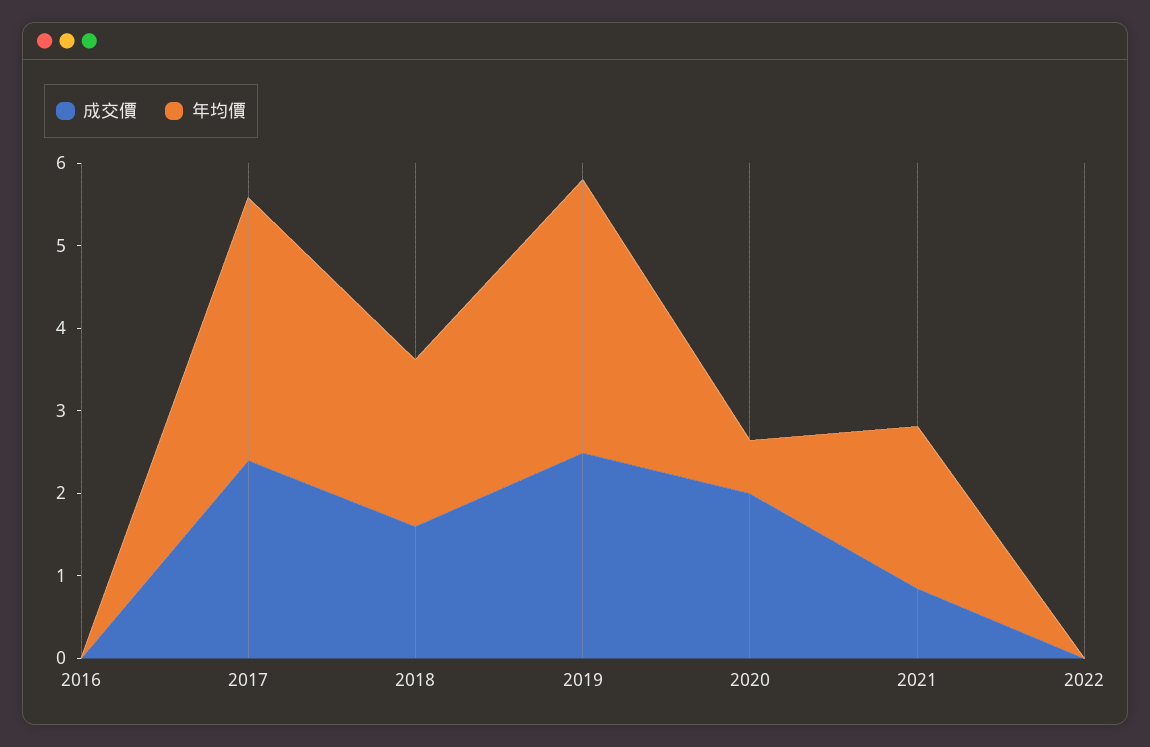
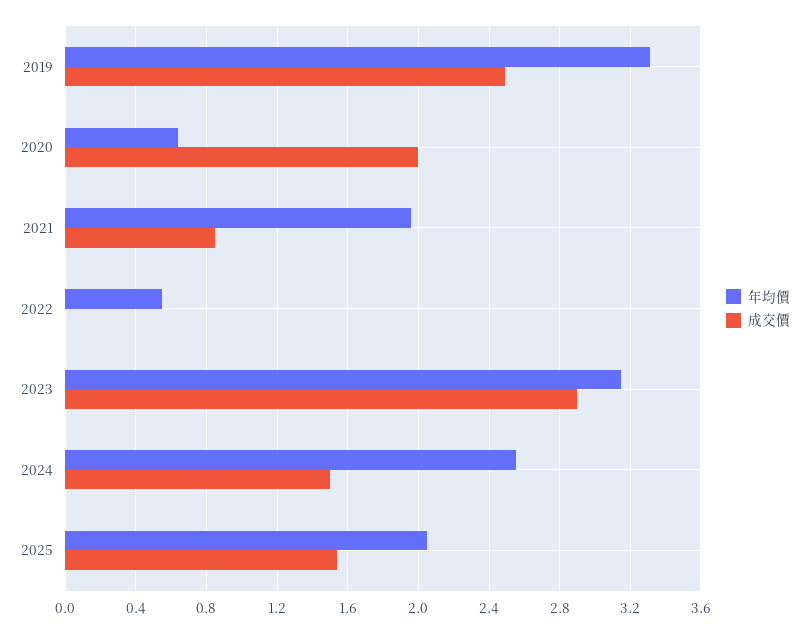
成交價, 2016: 0 -> none
年均價, 2016: 0 -> none
成交價, 2017: 2.4 -> none
年均價, 2017: 3.2 -> none
成交價, 2018: 1.6 -> none
年均價, 2018: 2 -> none
年均價, 2022: 0 -> 0.55
年均價, 2023: none -> 3.15
成交價, 2023: none -> 2.9
年均價, 2024: none -> 2.55
成交價, 2024: none -> 1.5
年均價, 2025: none -> 2.05
成交價, 2025: none -> 1.55

